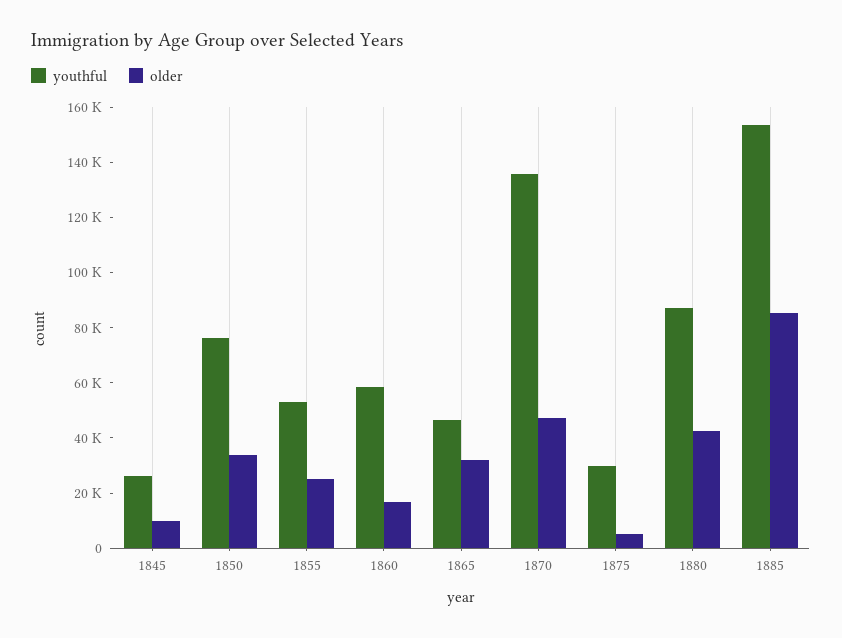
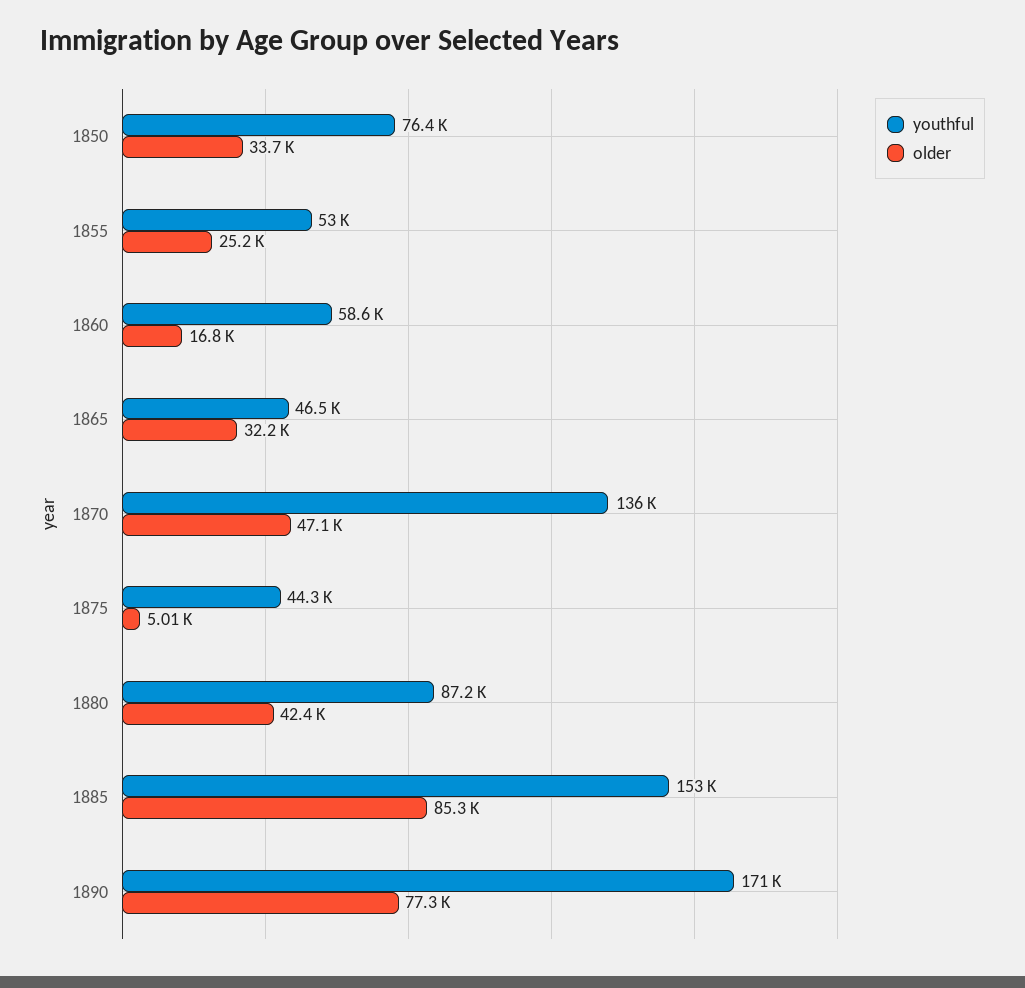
youthful, 1845: 25000 -> none
older, 1845: 10000 -> none
youthful, 1875: 30000 -> 44300
youthful, 1890: none -> 171000
older, 1890: none -> 77300

